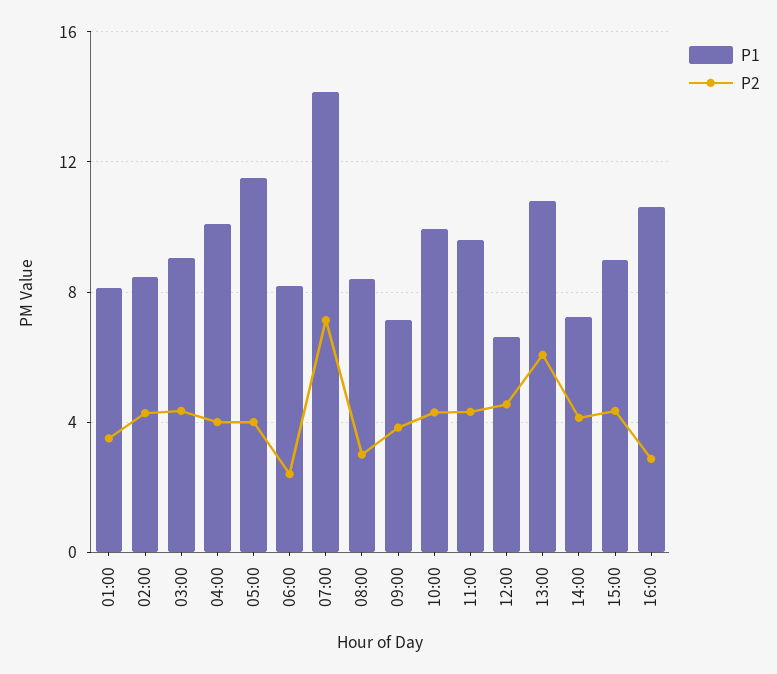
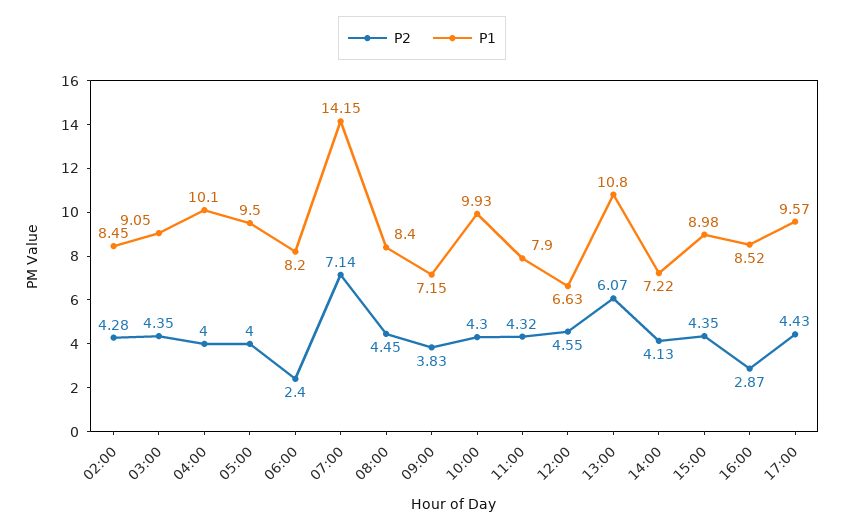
P1, 01:00: 8 -> none
P2, 01:00: 3.5 -> none
P1, 05:00: 11.5 -> 9.5
P2, 08:00: 3 -> 4.45
P1, 11:00: 9.5 -> 7.9
P1, 16:00: 10.5 -> 8.52
P2, 17:00: none -> 4.43
P1, 17:00: none -> 9.57

